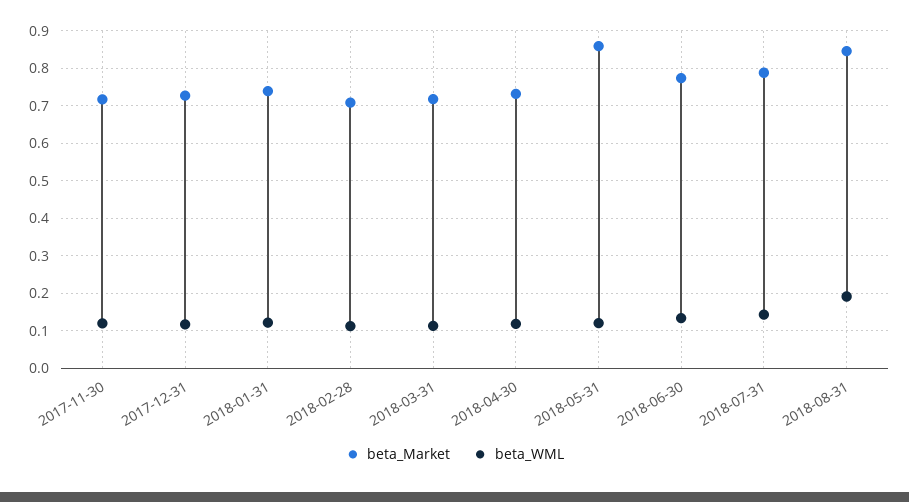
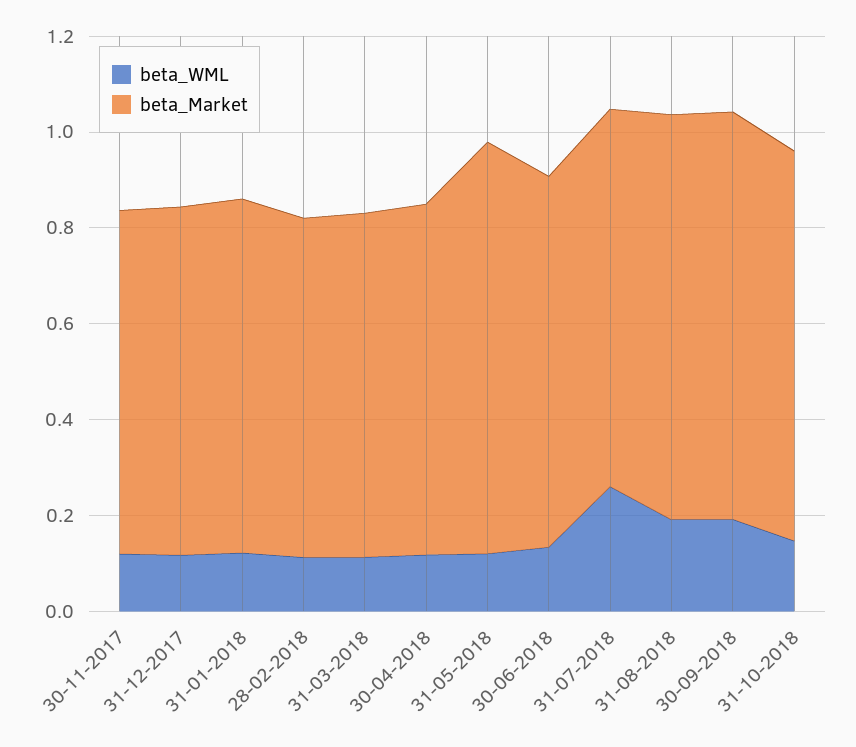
beta_WML, 2018-07-31: 0.14 -> 0.25
beta_WML, 30-09-2018: none -> 0.2
beta_Market, 30-09-2018: none -> 0.85
beta_WML, 31-10-2018: none -> 0.15
beta_Market, 31-10-2018: none -> 0.8

